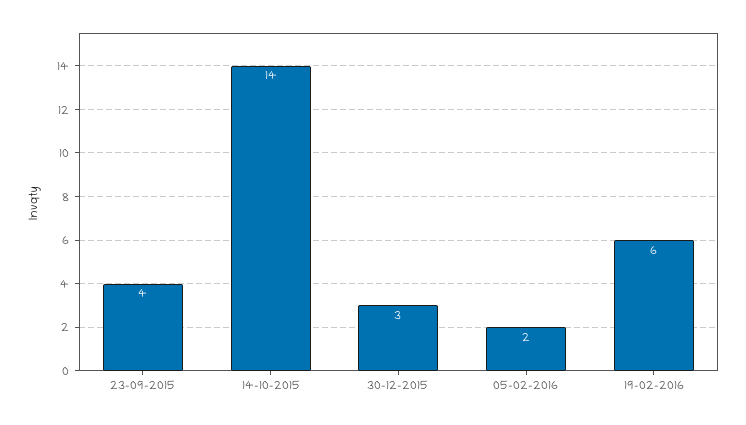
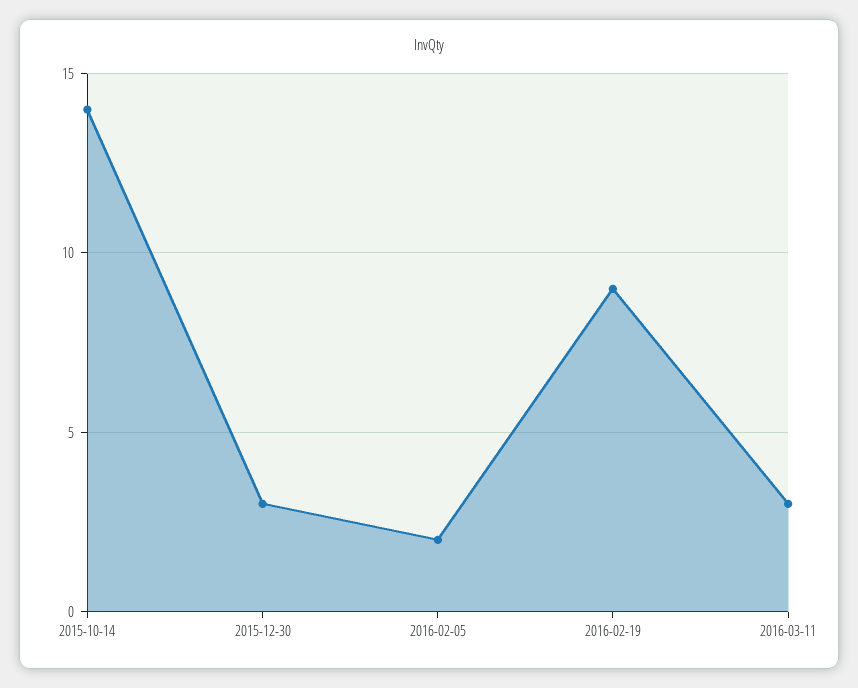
23-09-2015: 4 -> none
19-02-2016: 6 -> 9
2016-03-11: none -> 3

